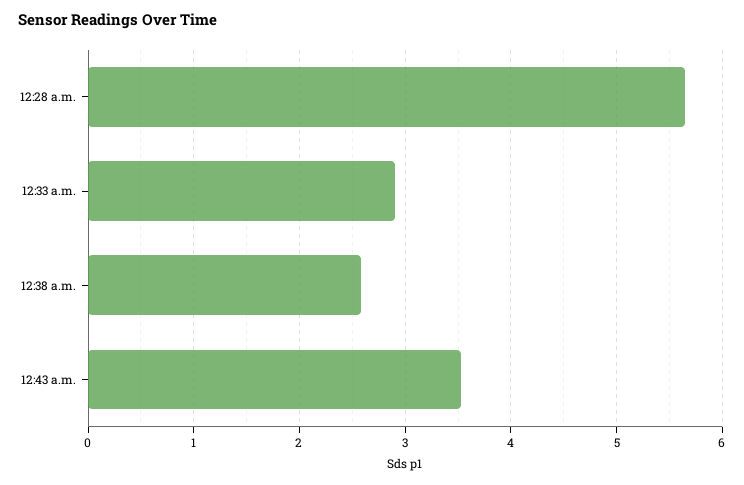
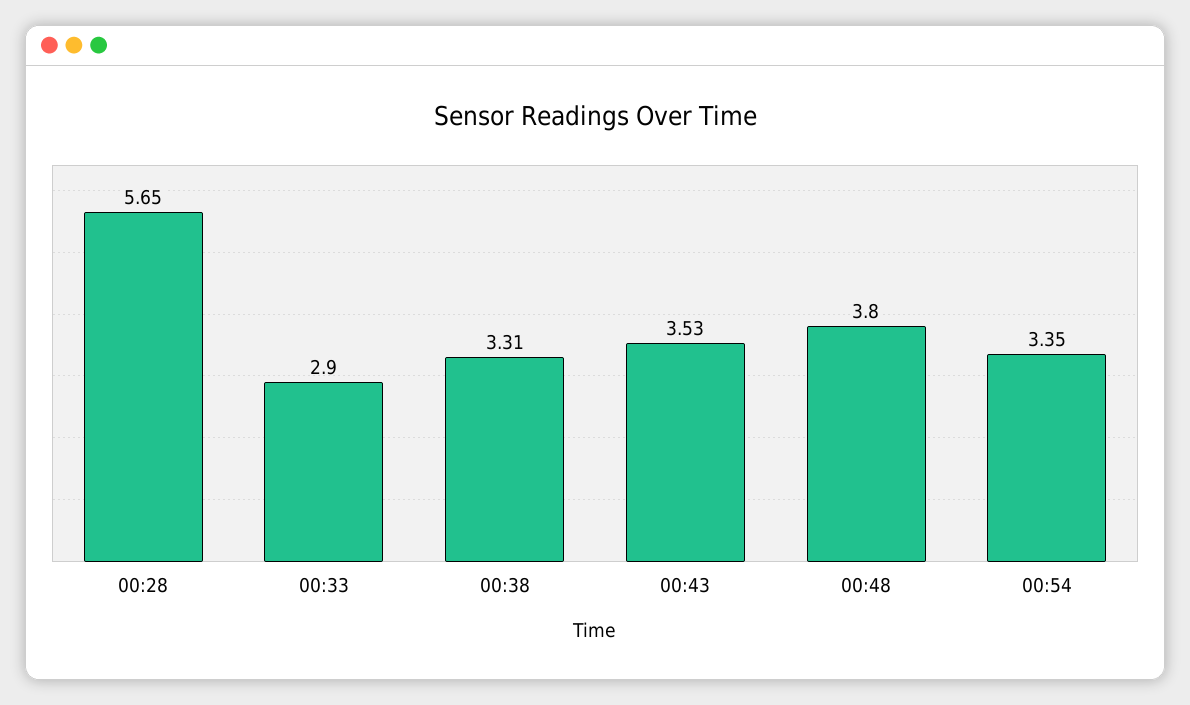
12:38 a.m.: 2.6 -> 3.31
00:48: none -> 3.8
00:54: none -> 3.35

